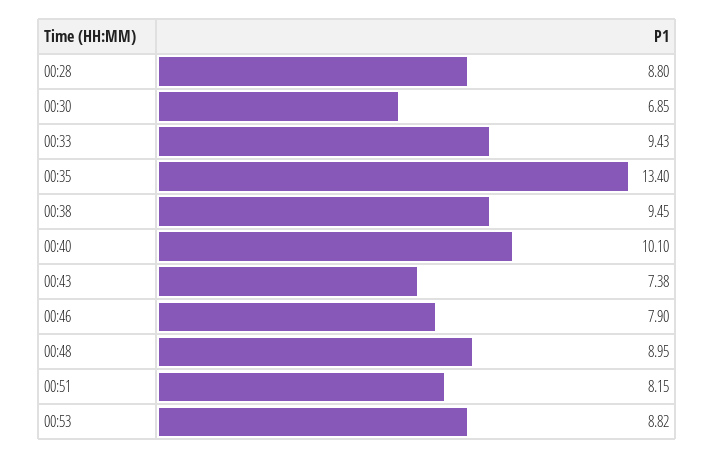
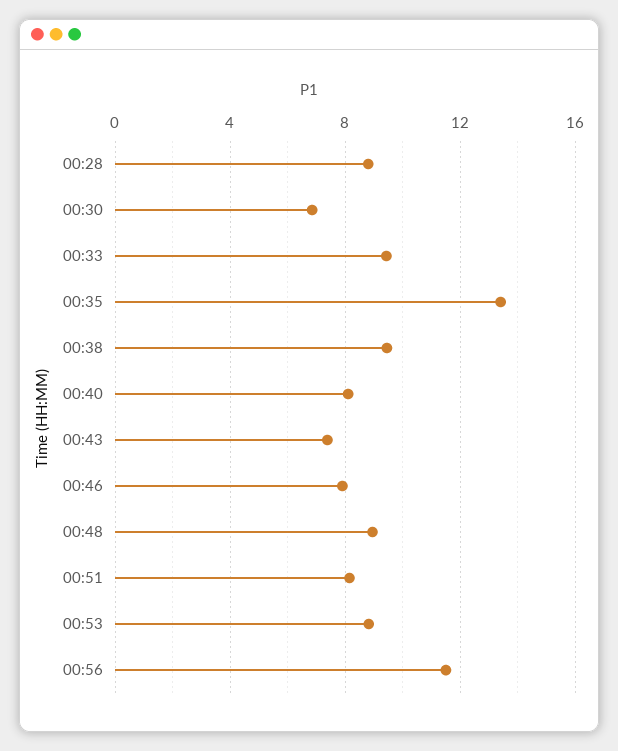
00:40: 10.1 -> 8
00:56: none -> 11.5

